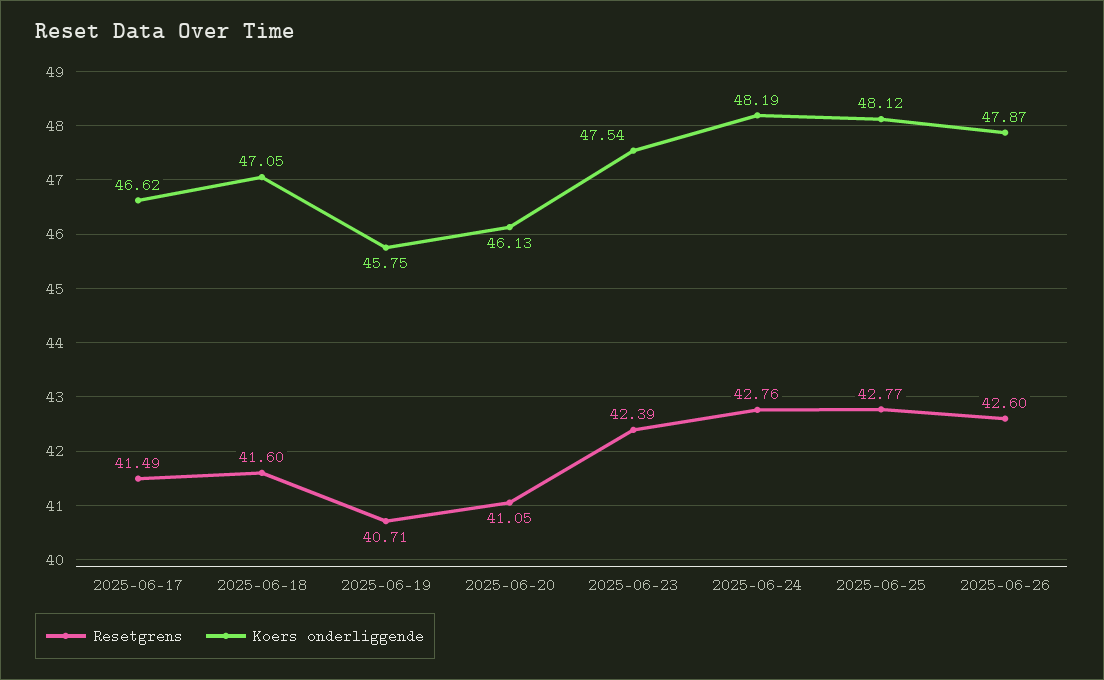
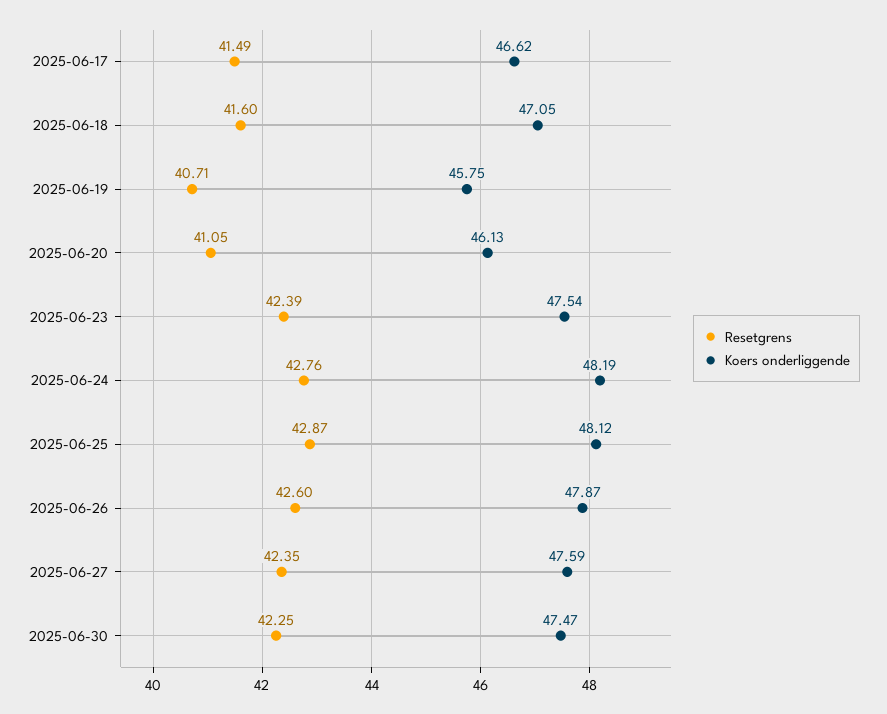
Resetgrens, 2025-06-25: 42.77 -> 42.87
Resetgrens, 2025-06-27: none -> 42.35
Koers onderliggende, 2025-06-27: none -> 47.59
Resetgrens, 2025-06-30: none -> 42.25
Koers onderliggende, 2025-06-30: none -> 47.47

